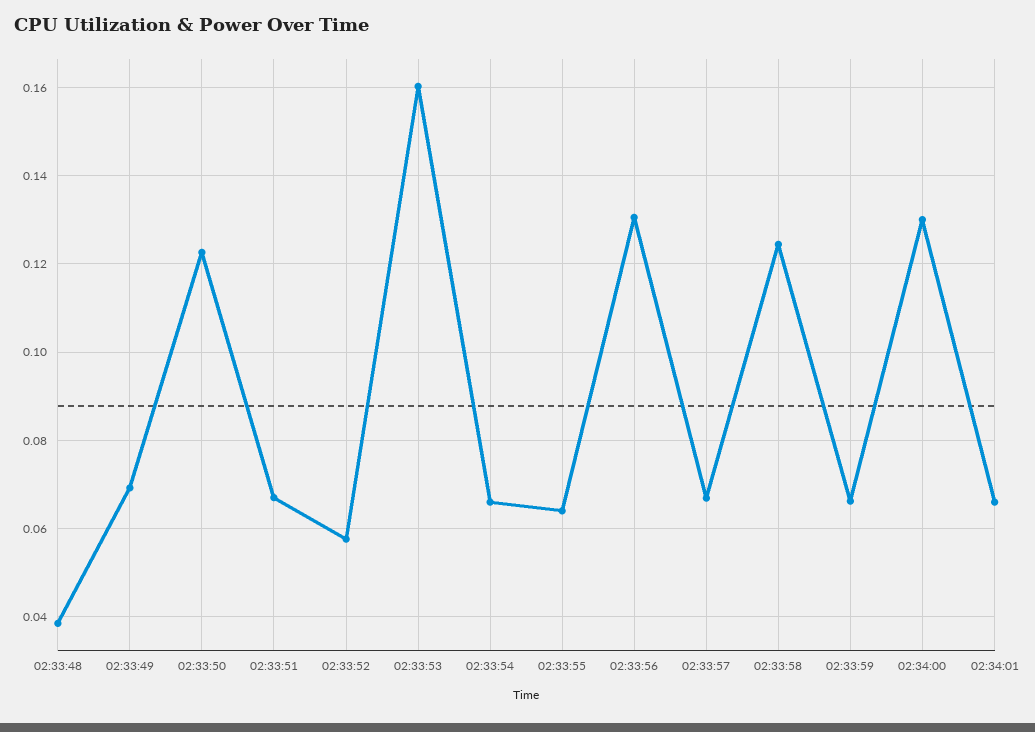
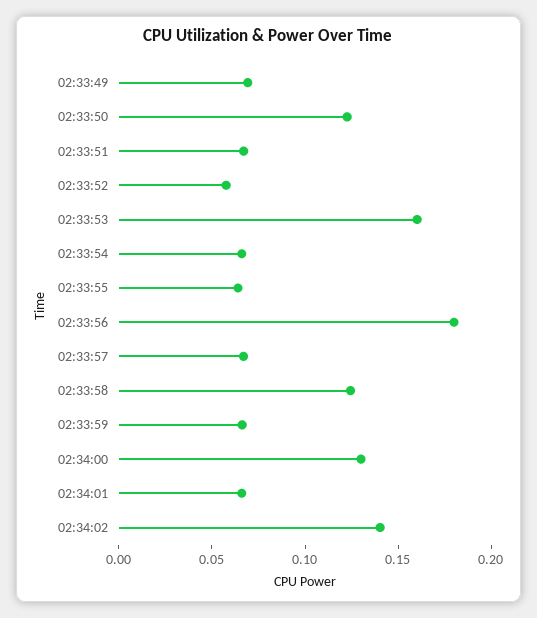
02:33:48: 0.038 -> none
02:33:56: 0.13 -> 0.18
02:34:02: none -> 0.14

